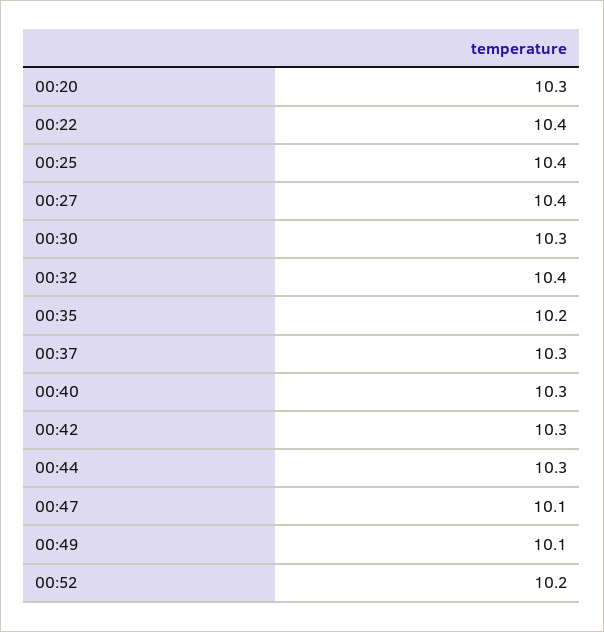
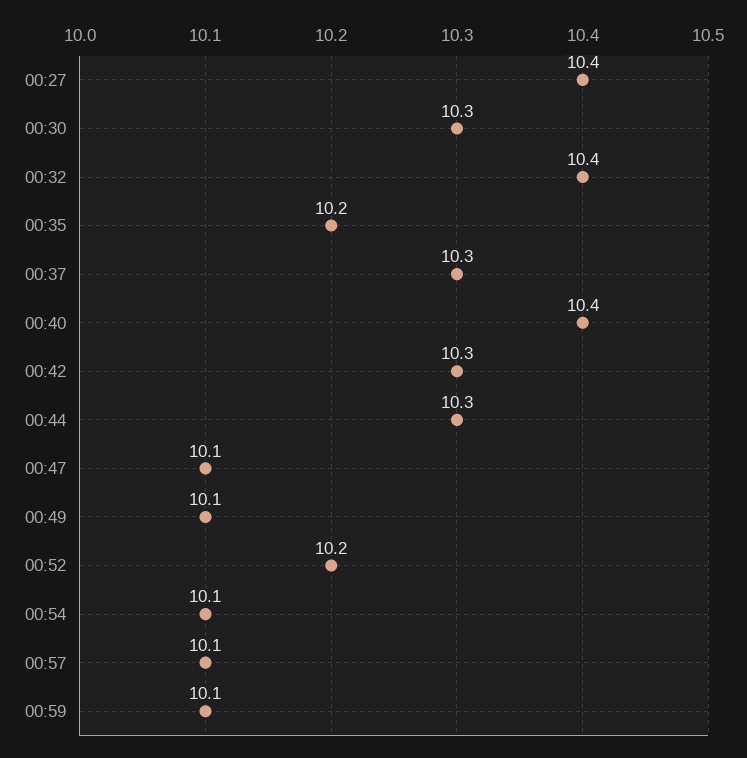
00:20: 10.3 -> none
00:22: 10.4 -> none
00:25: 10.4 -> none
00:40: 10.3 -> 10.4
00:54: none -> 10.1
00:57: none -> 10.1
00:59: none -> 10.1

